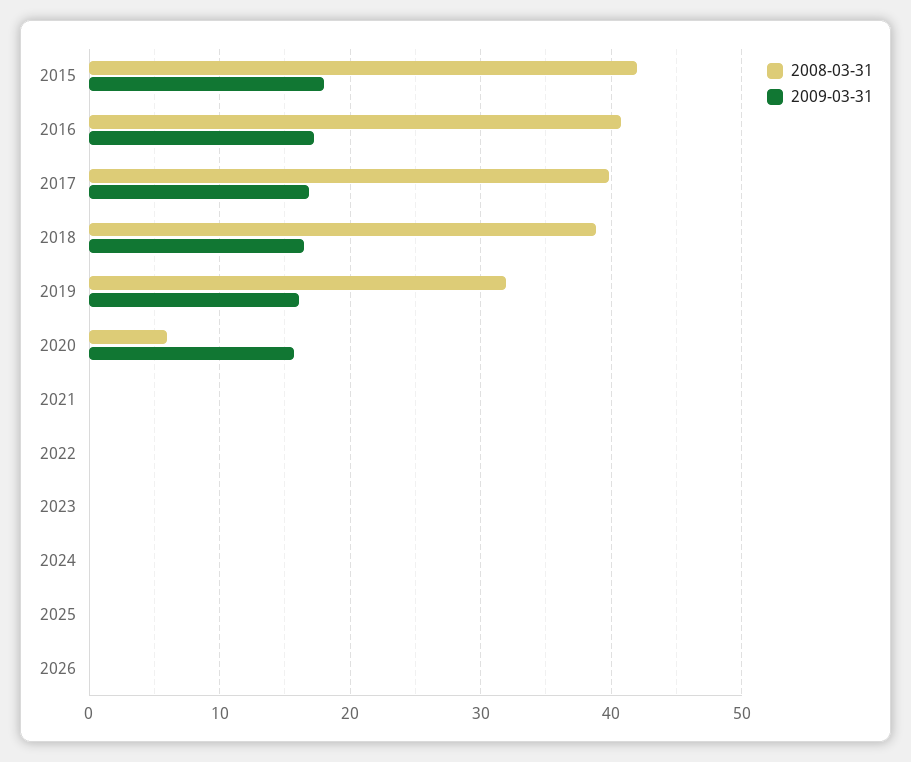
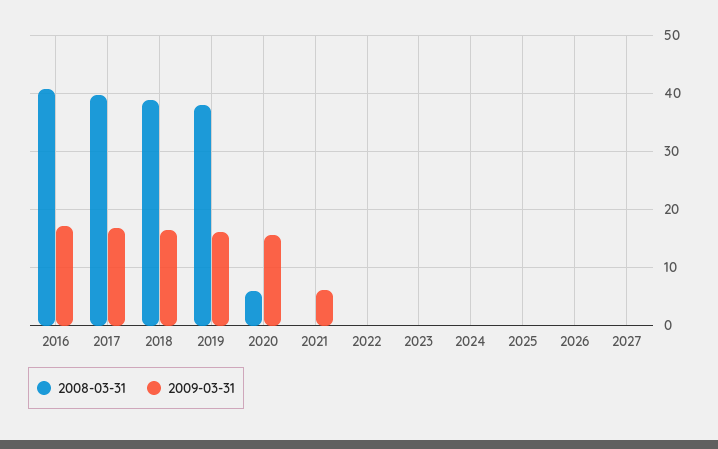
2008-03-31, 2015: 42 -> none
2009-03-31, 2015: 18 -> none
2008-03-31, 2019: 32 -> 38
2009-03-31, 2021: 0 -> 6
2008-03-31, 2027: none -> 0
2009-03-31, 2027: none -> 0

